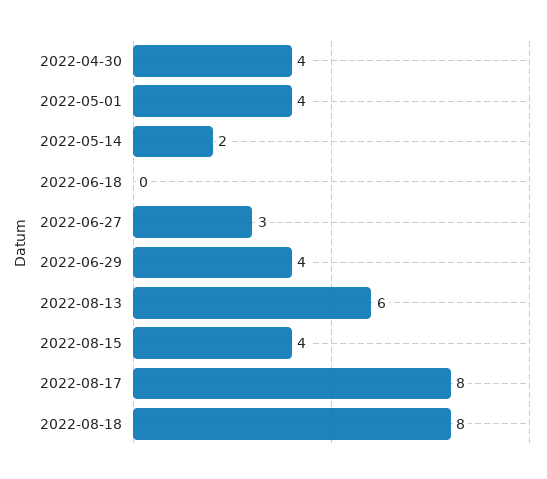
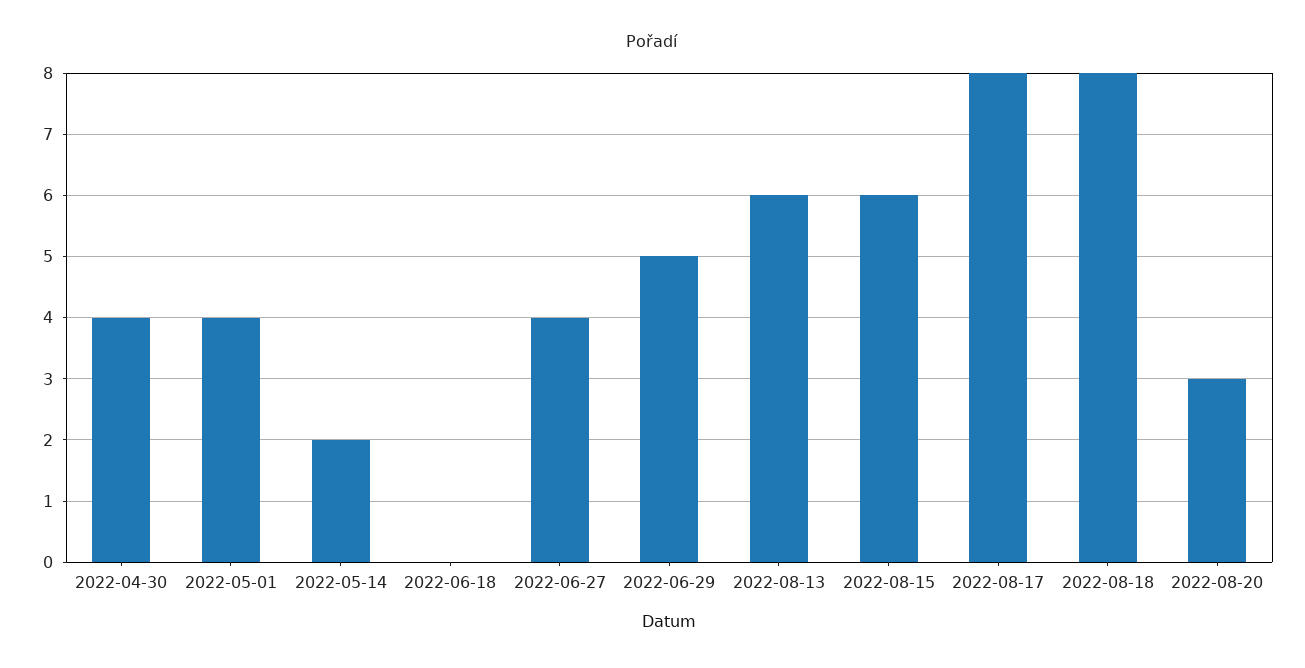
2022-06-27: 3 -> 4
2022-06-29: 4 -> 5
2022-08-15: 4 -> 6
2022-08-20: none -> 3

